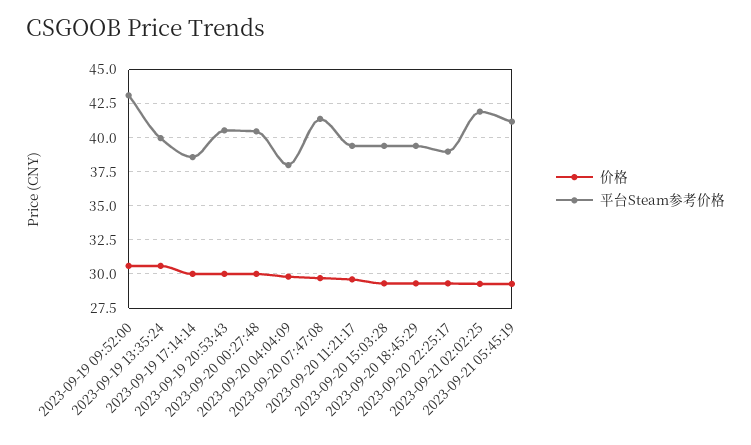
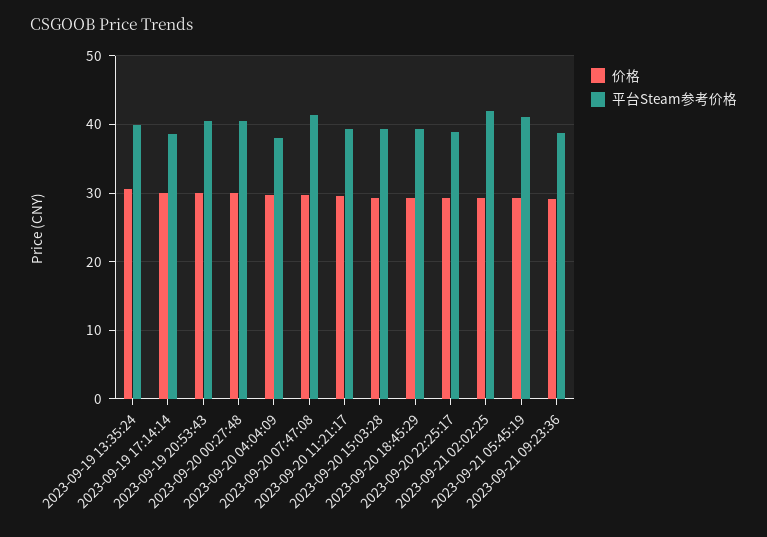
价格, 2023-09-19 09:52:00: 30.5 -> none
平台Steam参考价格, 2023-09-19 09:52:00: 43 -> none
价格, 2023-09-21 09:23:36: none -> 29
平台Steam参考价格, 2023-09-21 09:23:36: none -> 39

